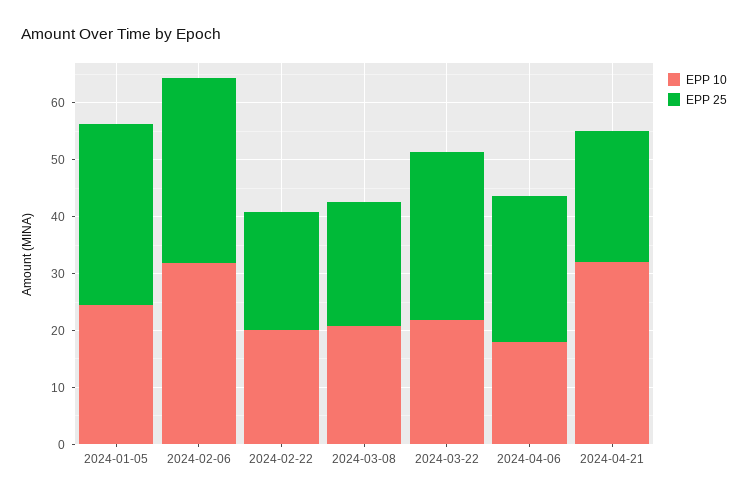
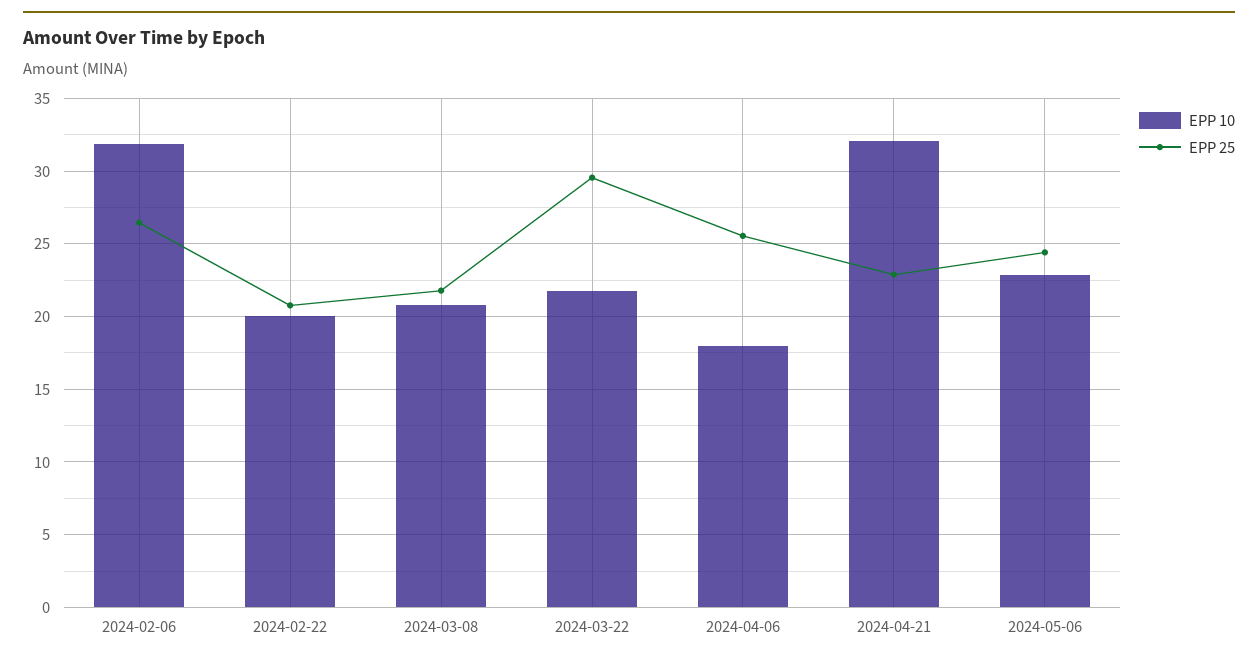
EPP 10, 2024-01-05: 24 -> none
EPP 25, 2024-01-05: 32 -> none
EPP 25, 2024-02-06: 32 -> 26.5
EPP 10, 2024-05-06: none -> 23
EPP 25, 2024-05-06: none -> 24.5

